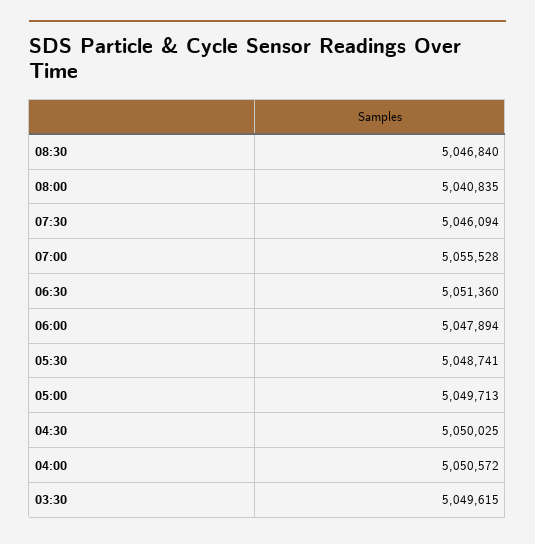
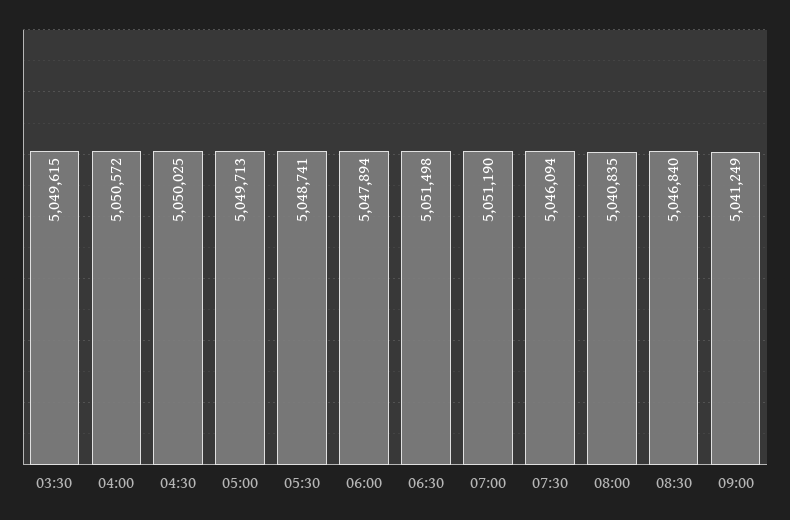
07:00: 5055528 -> 5051190
06:30: 5051360 -> 5051498
09:00: none -> 5041249

